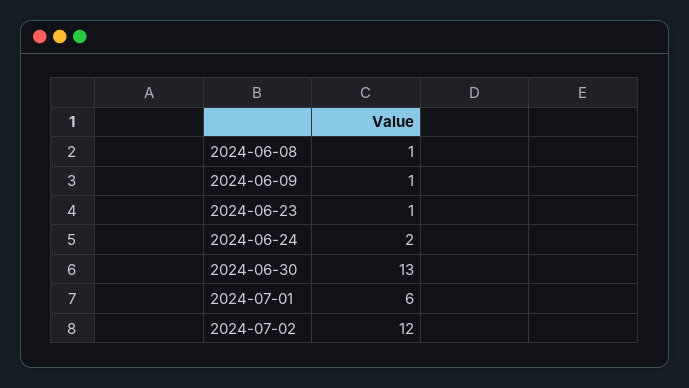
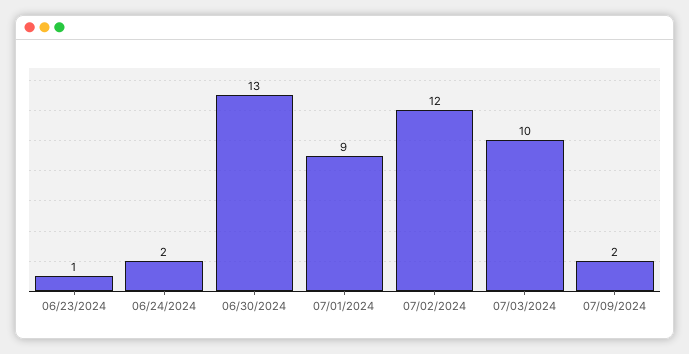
2024-06-08: 1 -> none
2024-06-09: 1 -> none
2024-07-01: 6 -> 9
07/03/2024: none -> 10
07/09/2024: none -> 2

